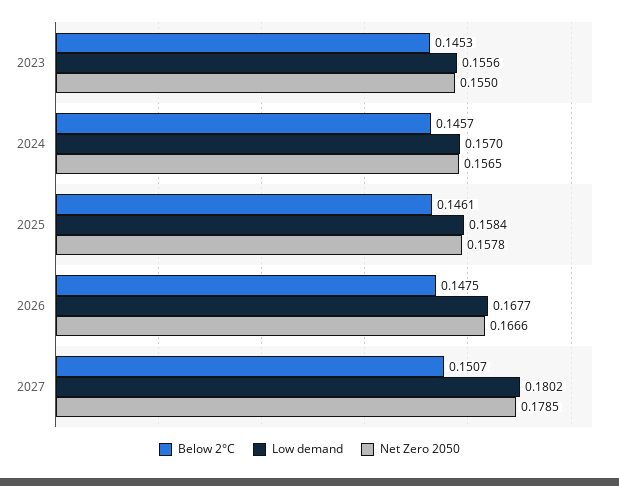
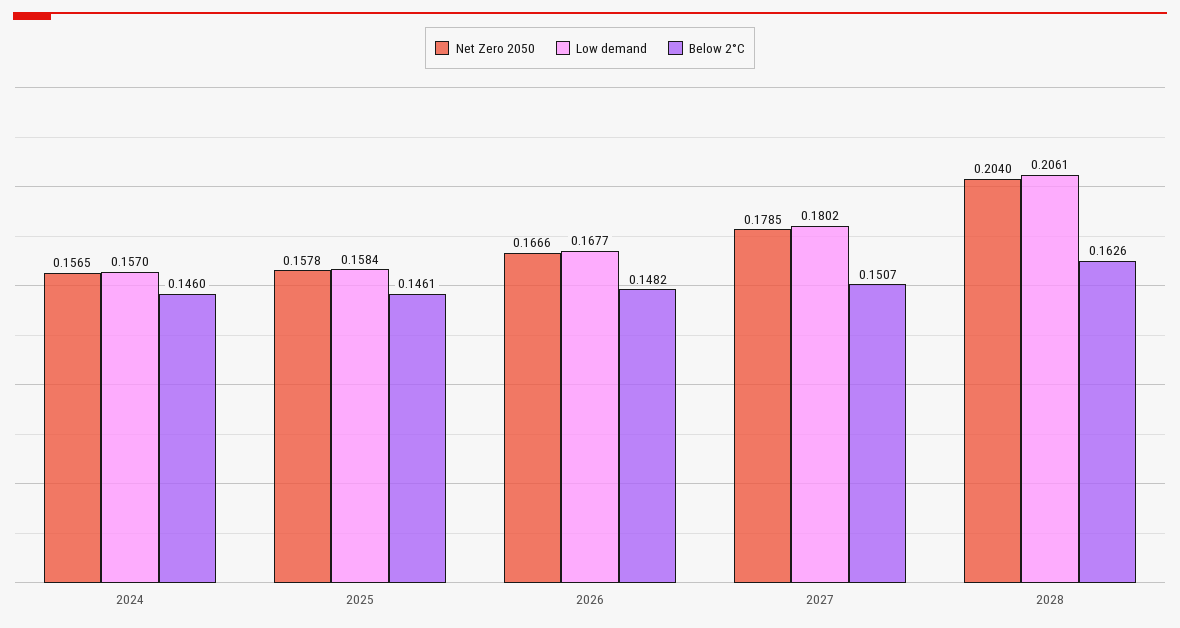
Below 2°C, 2023: 0.1453 -> none
Low demand, 2023: 0.1556 -> none
Net Zero 2050, 2023: 0.155 -> none
Below 2°C, 2024: 0.1457 -> 0.146
Below 2°C, 2026: 0.1475 -> 0.1482
Net Zero 2050, 2028: none -> 0.204
Low demand, 2028: none -> 0.2061
Below 2°C, 2028: none -> 0.1626

